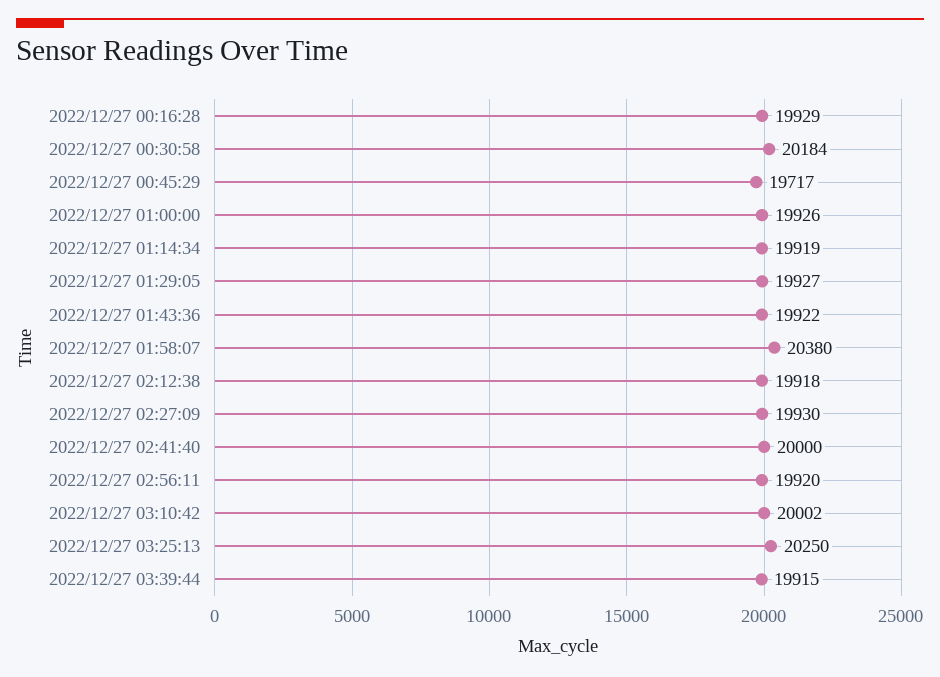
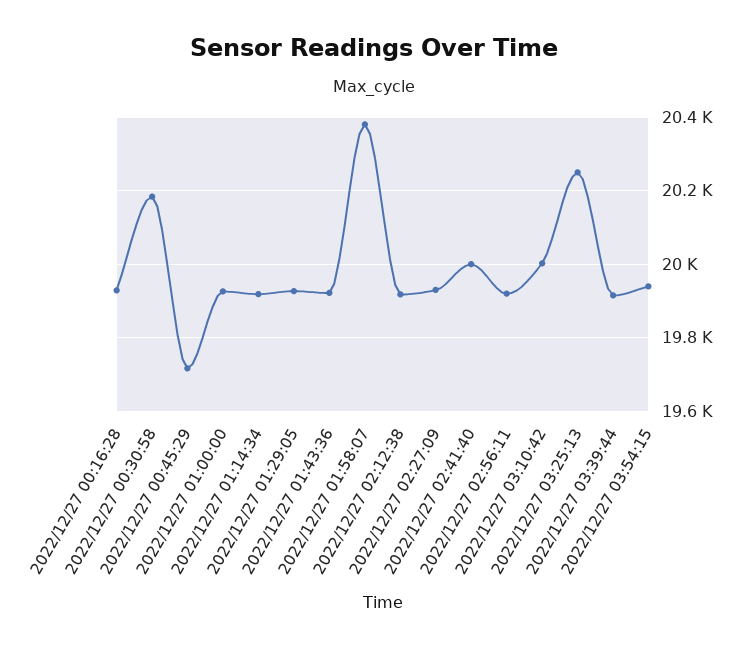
2022/12/27 03:54:15: none -> 19940

